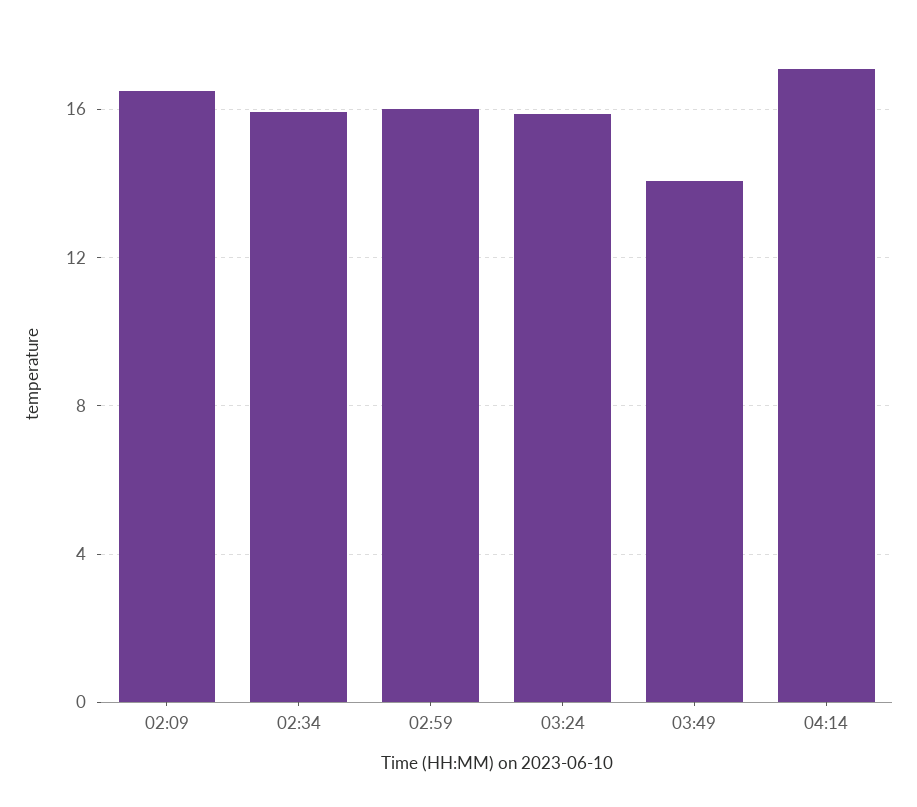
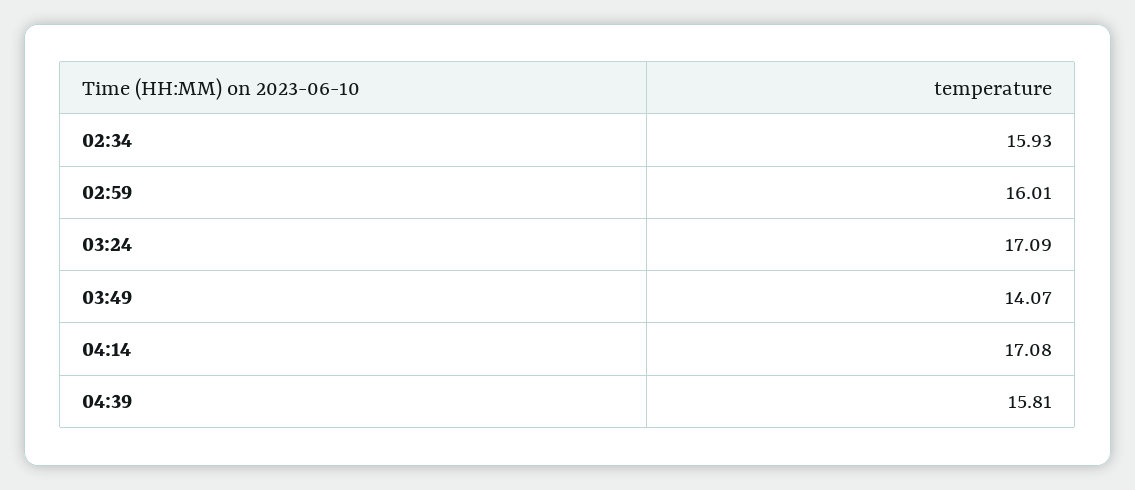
02:09: 16.5 -> none
03:24: 16 -> 17.09
04:39: none -> 15.81

